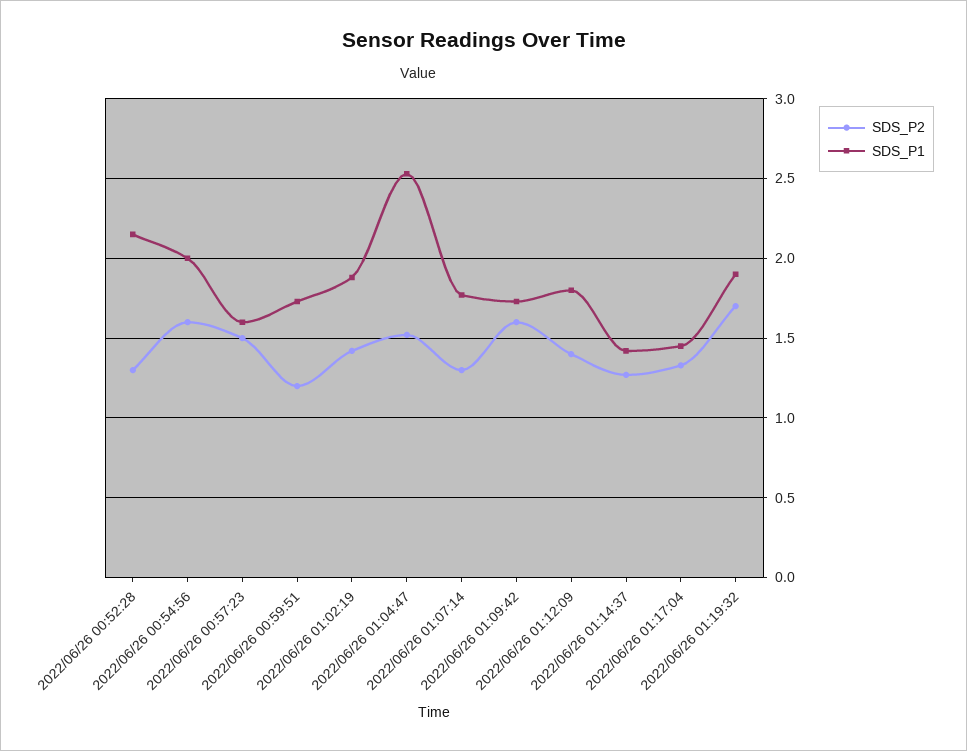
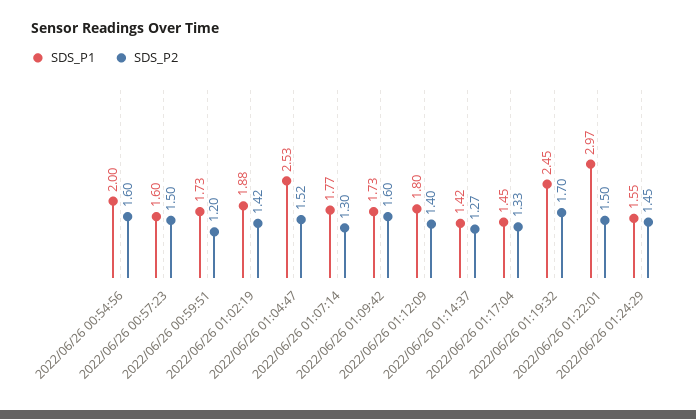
SDS_P2, 2022/06/26 00:52:28: 1.3 -> none
SDS_P1, 2022/06/26 00:52:28: 2.15 -> none
SDS_P1, 2022/06/26 01:19:32: 1.9 -> 2.45
SDS_P1, 2022/06/26 01:22:01: none -> 2.97
SDS_P2, 2022/06/26 01:22:01: none -> 1.5
SDS_P1, 2022/06/26 01:24:29: none -> 1.55
SDS_P2, 2022/06/26 01:24:29: none -> 1.45

